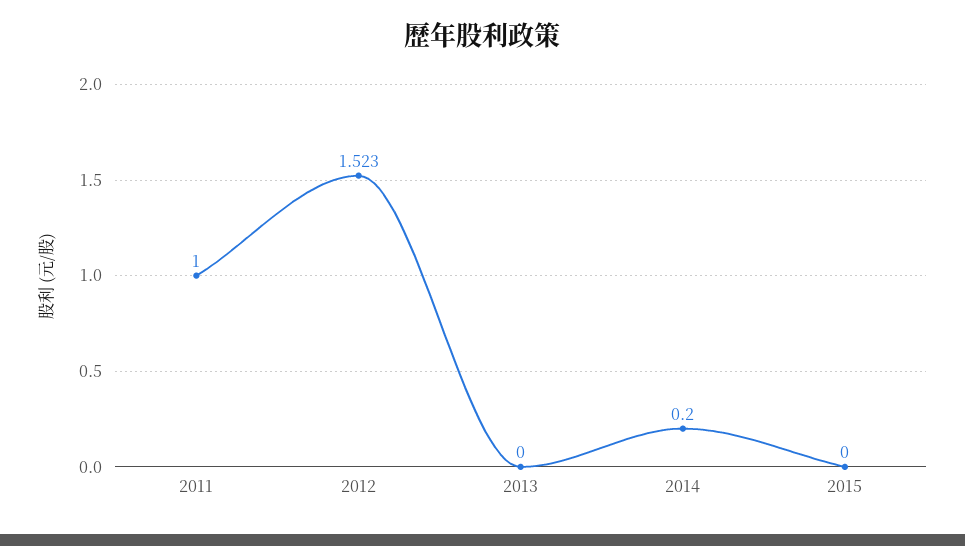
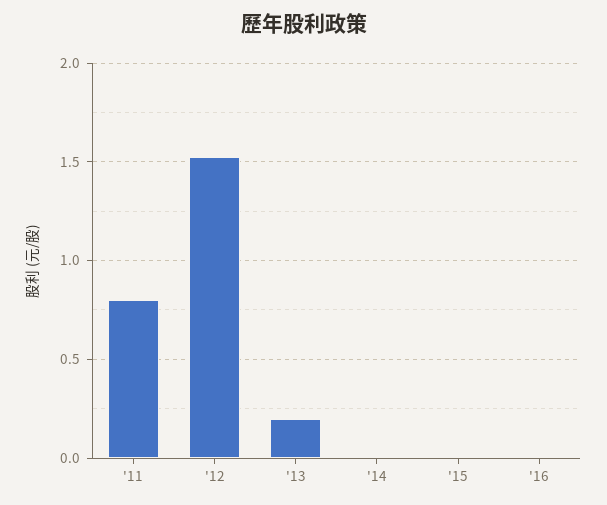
2011: 1 -> 0.8
2013: 0 -> 0.2
2014: 0.2 -> 0
'16: none -> 0

